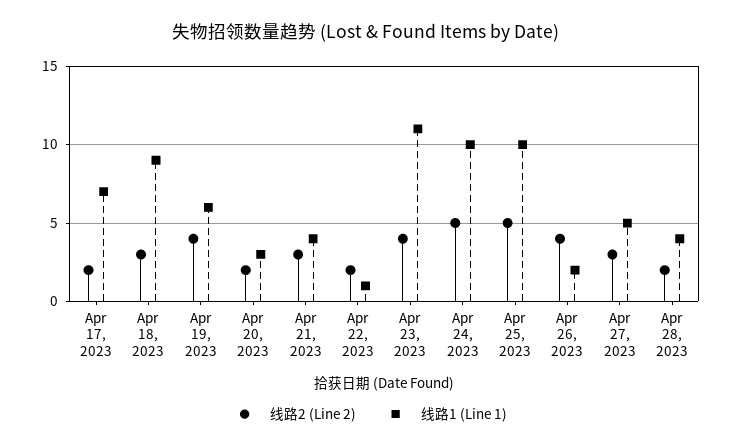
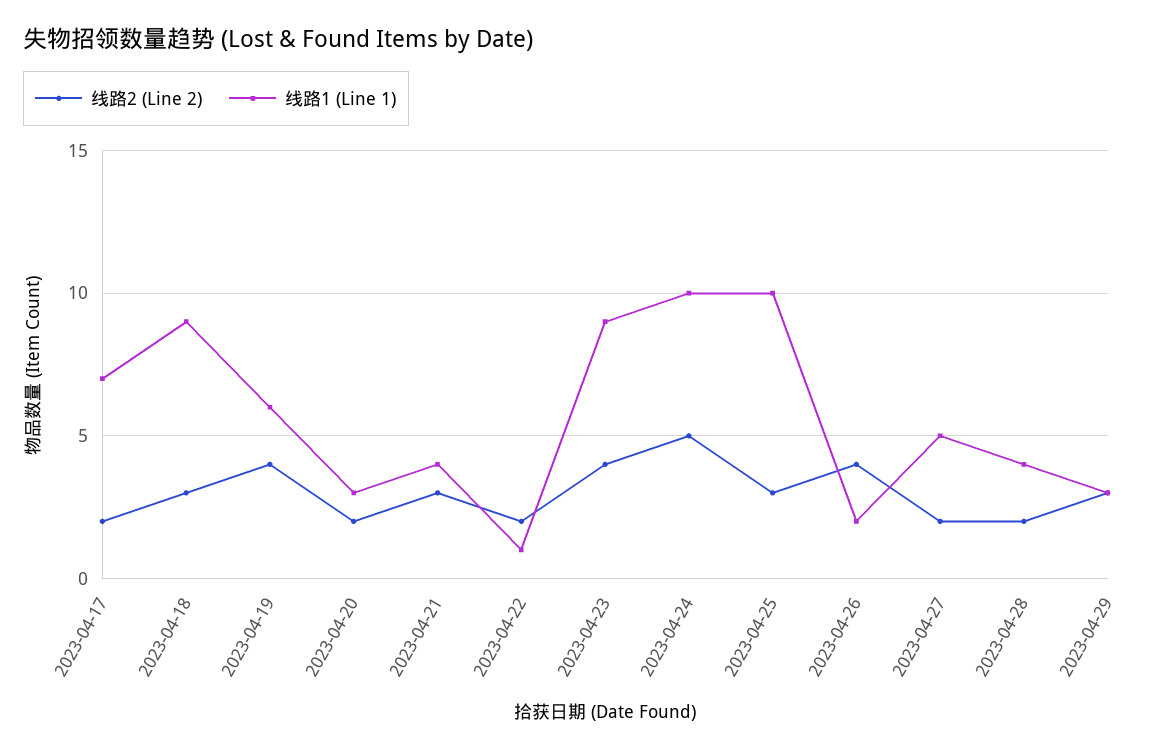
线路1 (Line 1), Apr 23, 2023: 11 -> 9
线路2 (Line 2), Apr 25, 2023: 5 -> 3
线路2 (Line 2), Apr 27, 2023: 3 -> 2
线路2 (Line 2), 2023-04-29: none -> 3
线路1 (Line 1), 2023-04-29: none -> 3

